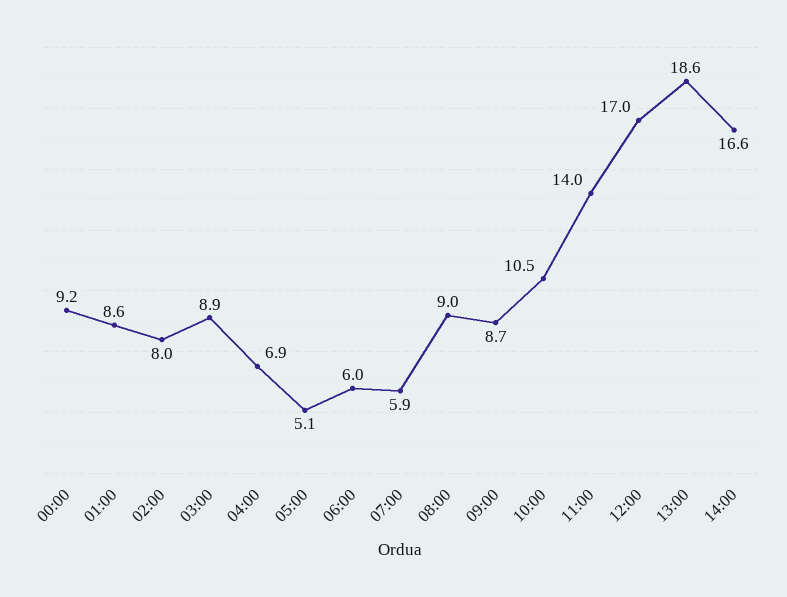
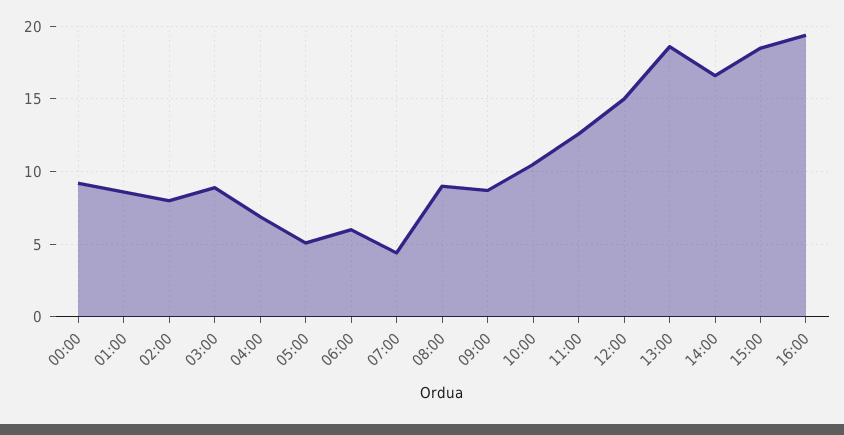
07:00: 5.9 -> 4.5
11:00: 14 -> 12.5
12:00: 17 -> 15
15:00: none -> 18.5
16:00: none -> 19.5

